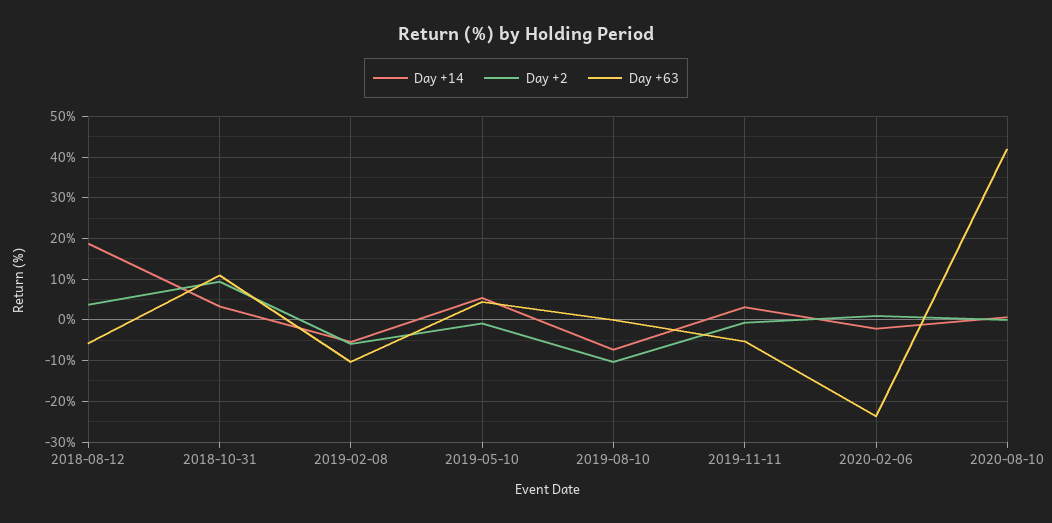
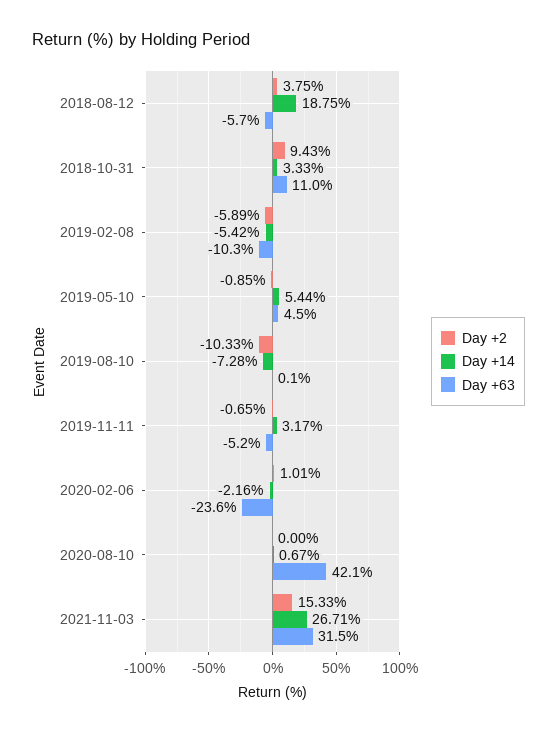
Day +2, 2021-11-03: none -> 15.33
Day +14, 2021-11-03: none -> 26.71
Day +63, 2021-11-03: none -> 31.5

